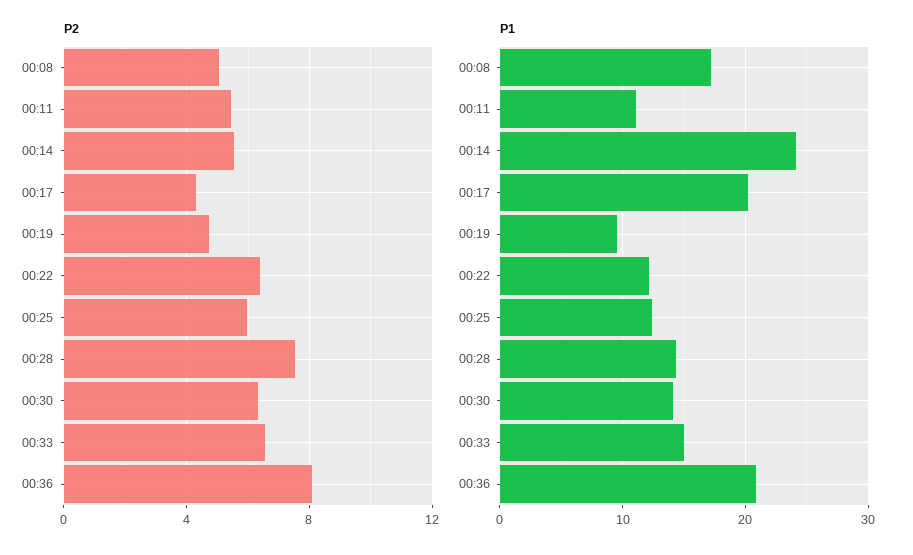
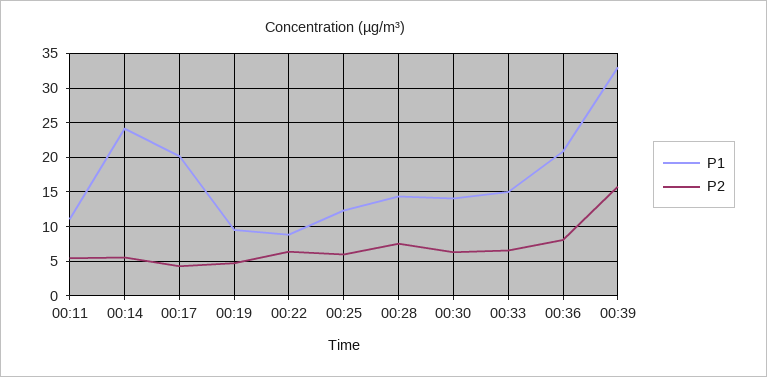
P2, 00:08: 5 -> none
P1, 00:08: 17 -> none
P1, 00:22: 12 -> 9
P1, 00:39: none -> 33
P2, 00:39: none -> 16

